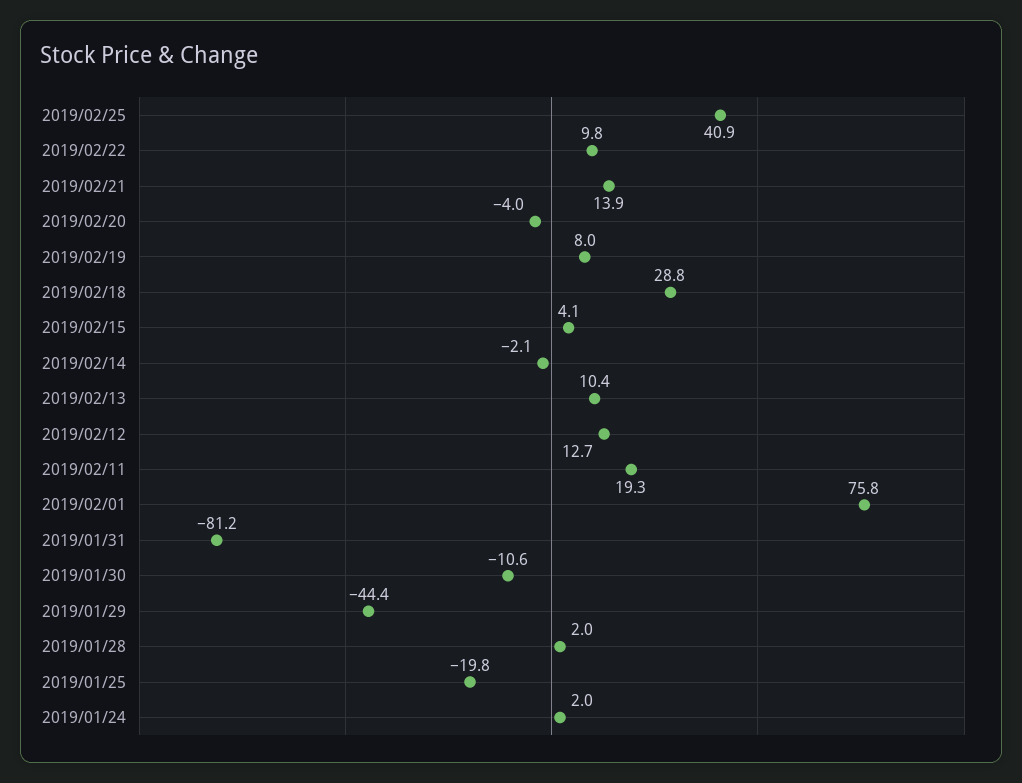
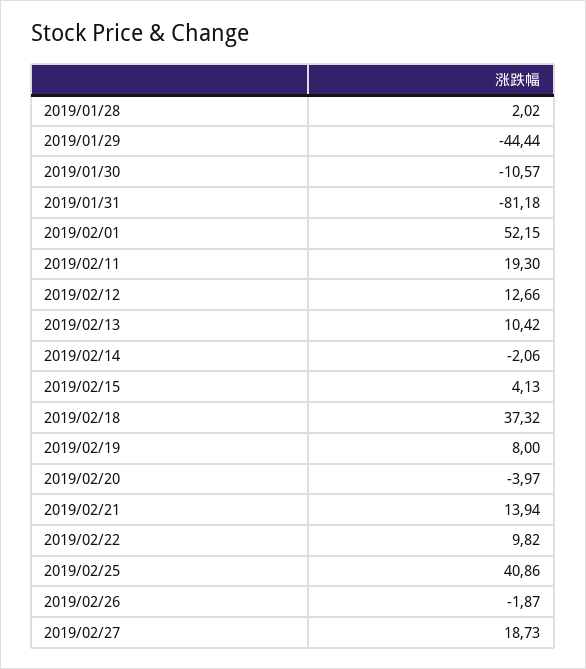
2019/02/18: 28.8 -> 37.32
2019/02/01: 75.8 -> 52.15
2019/01/25: -19.8 -> none
2019/01/24: 2 -> none
2019/02/26: none -> -1.87
2019/02/27: none -> 18.73

